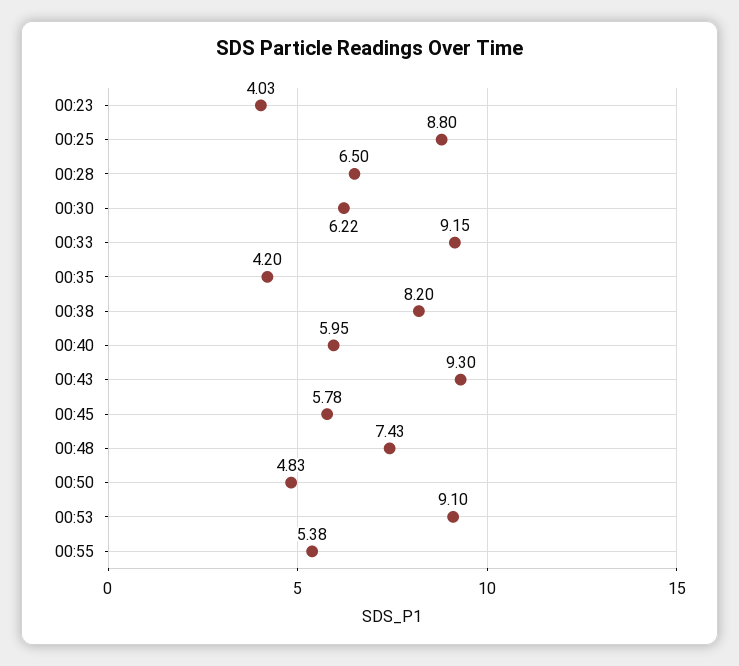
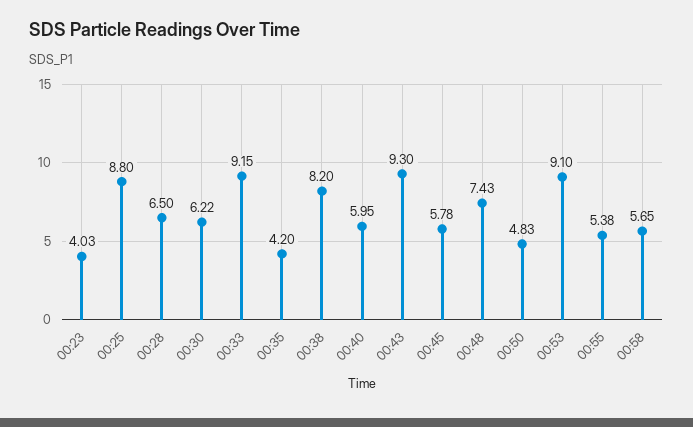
00:58: none -> 5.65

